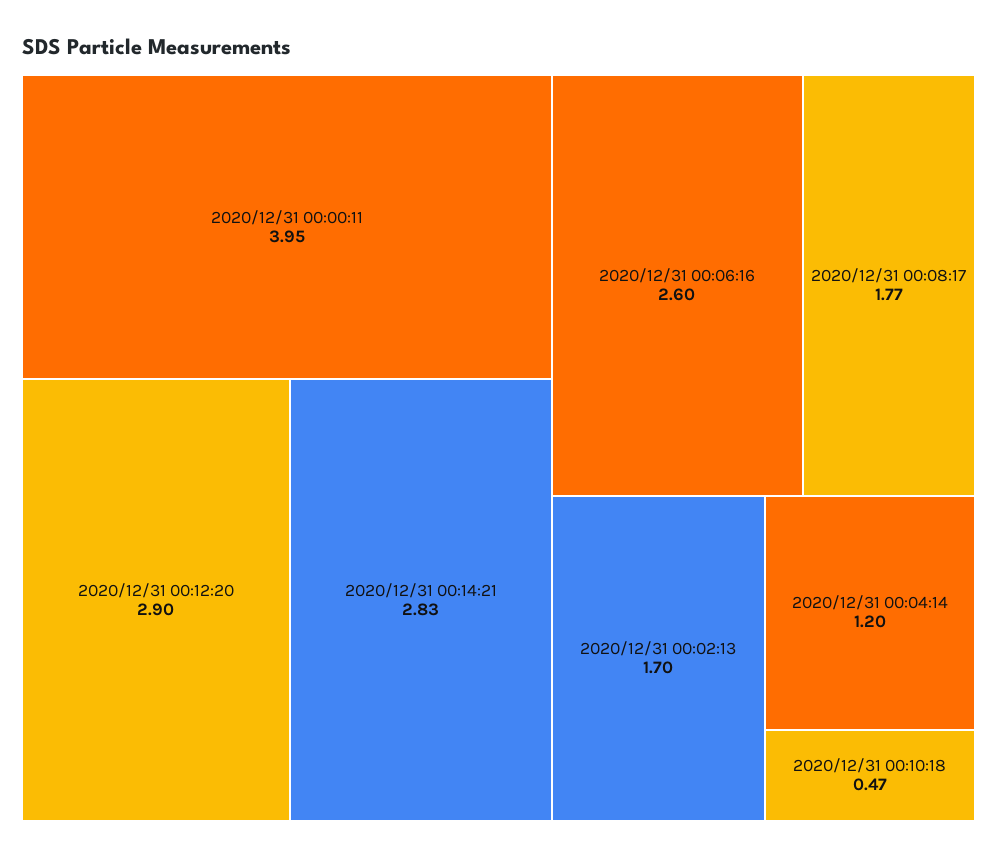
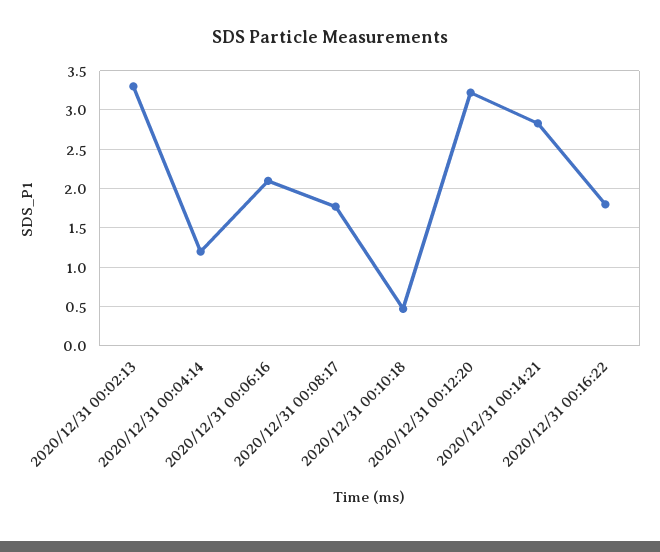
2020/12/31 00:00:11: 3.95 -> none
2020/12/31 00:12:20: 2.9 -> 3.2
2020/12/31 00:06:16: 2.6 -> 2.1
2020/12/31 00:02:13: 1.7 -> 3.3
2020/12/31 00:16:22: none -> 1.8

